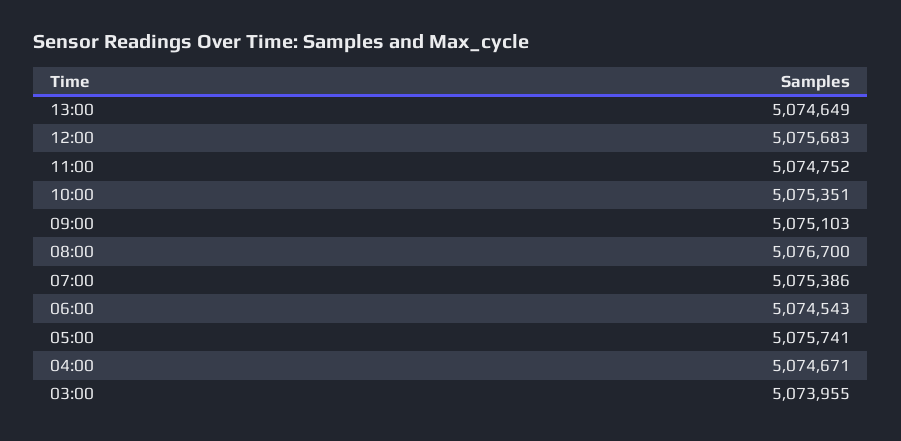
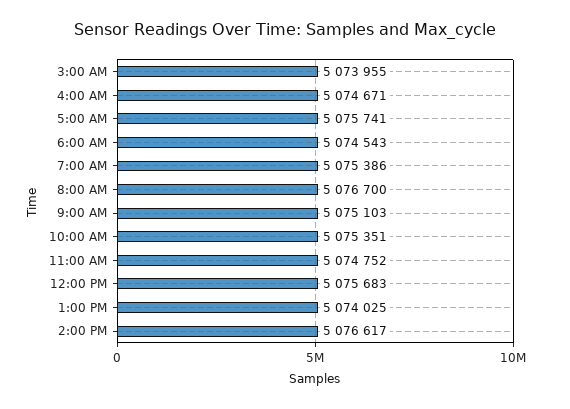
13:00: 5074649 -> 5074025
2:00 PM: none -> 5076617

